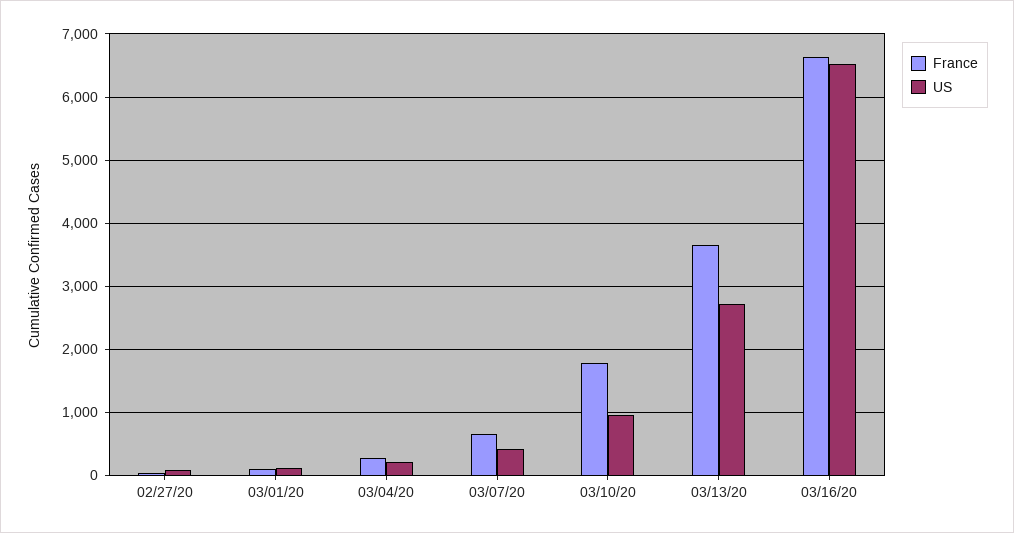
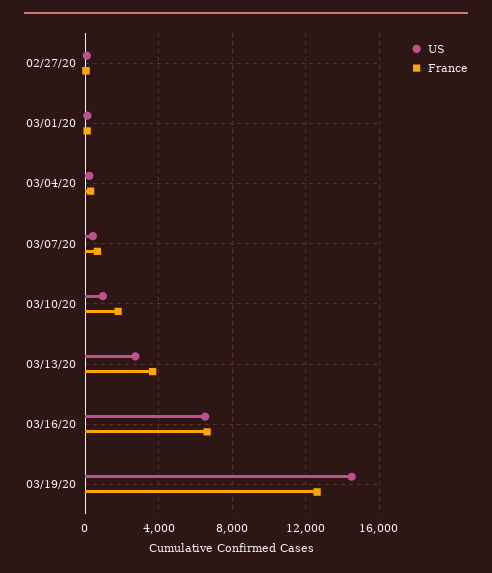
US, 03/19/20: none -> 14500
France, 03/19/20: none -> 12500

